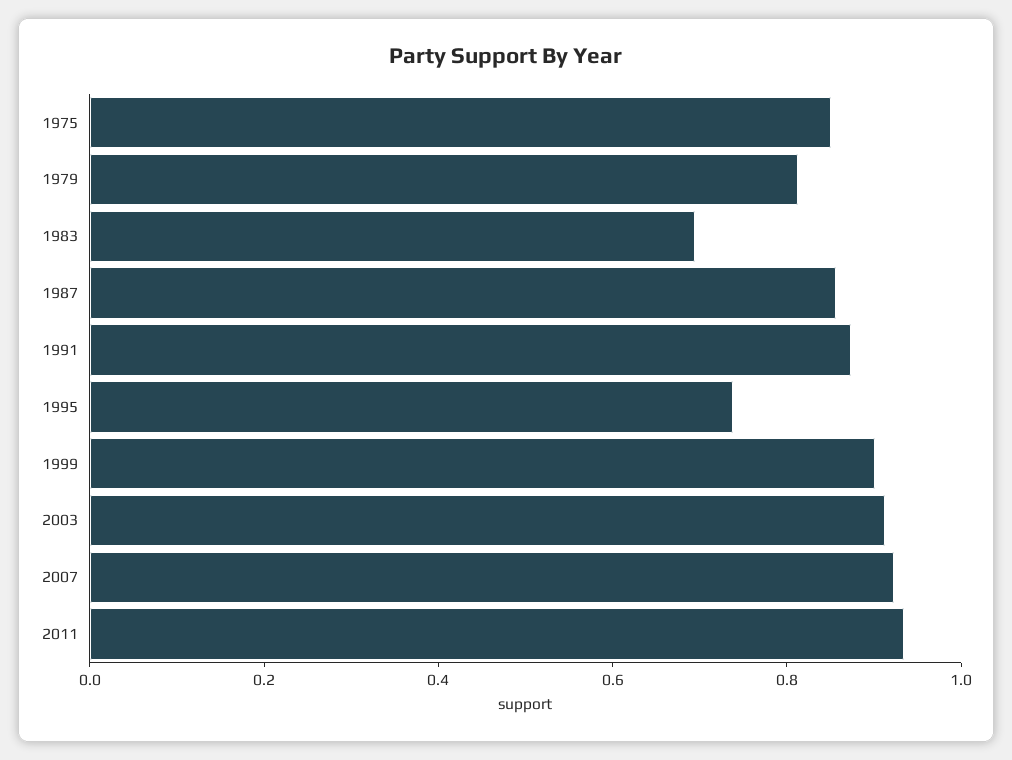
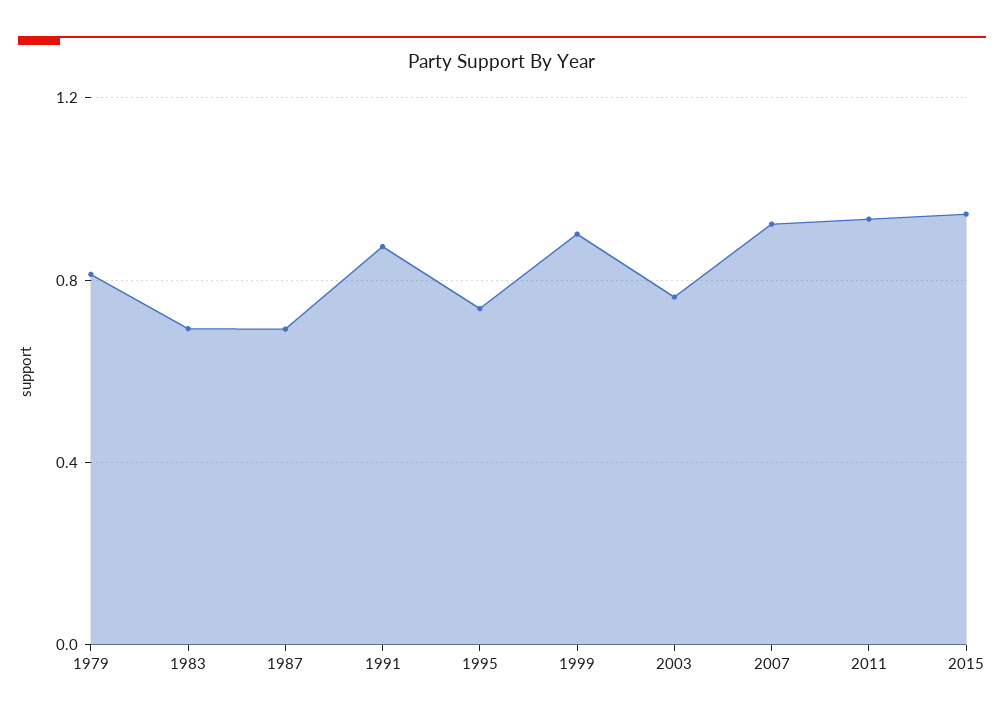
1975: 0.85 -> none
1987: 0.85 -> 0.7
2003: 0.9 -> 0.75
2015: none -> 0.95

